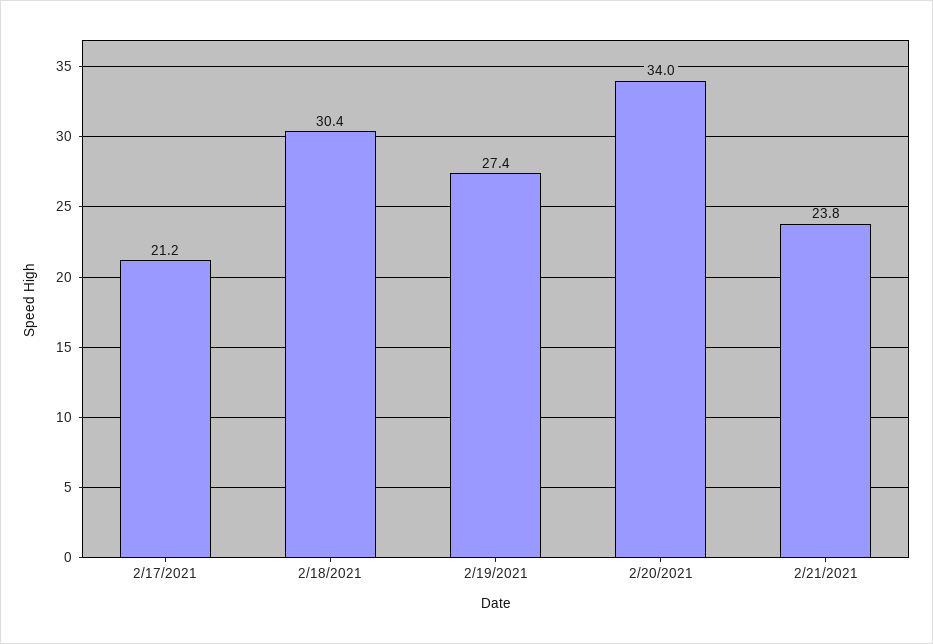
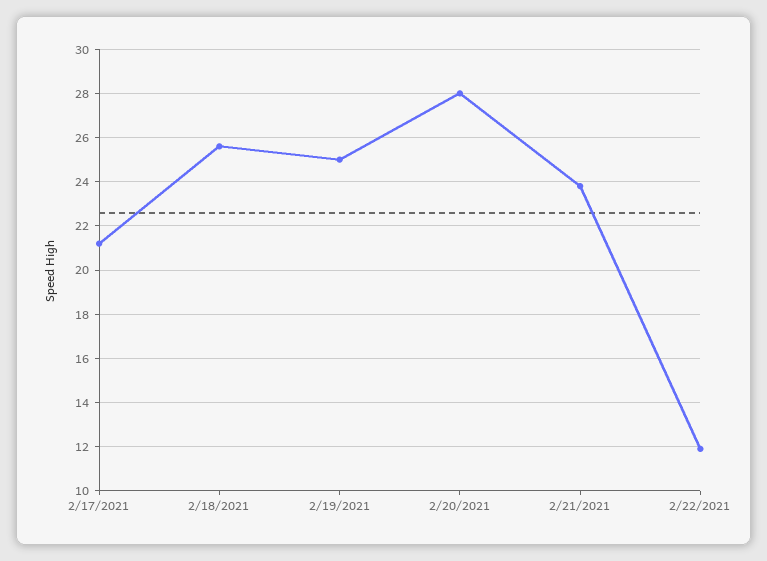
2/18/2021: 30.4 -> 25.5
2/19/2021: 27.4 -> 25
2/20/2021: 34 -> 28
2/22/2021: none -> 12

